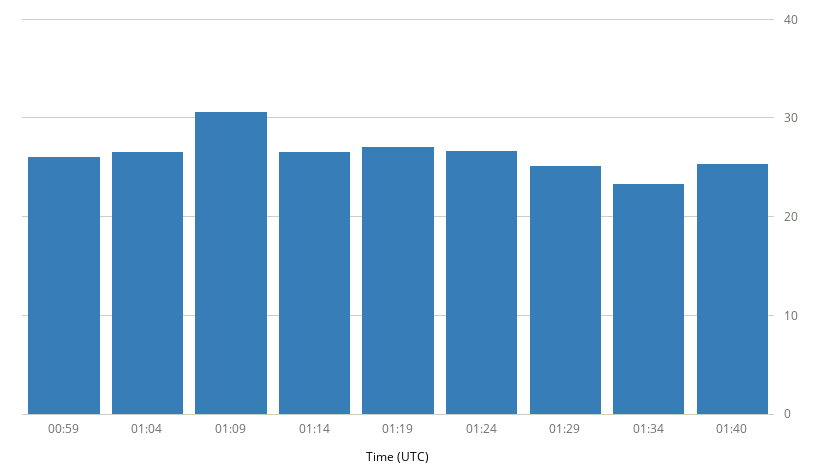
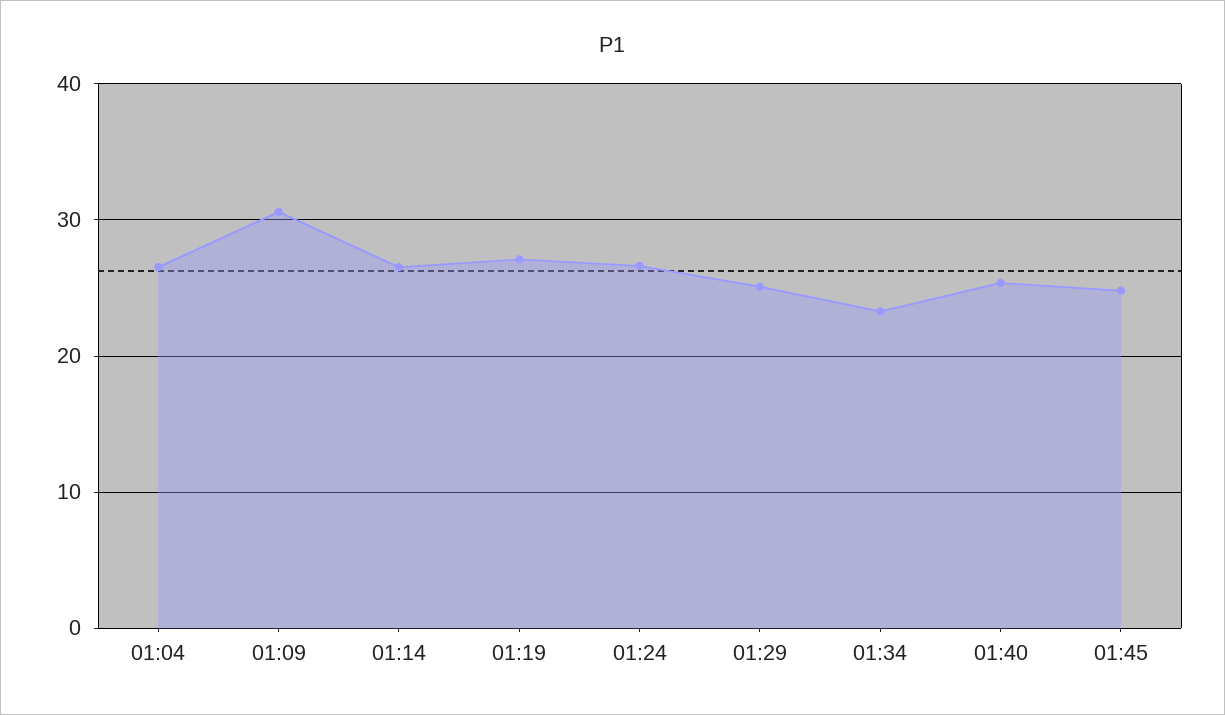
00:59: 26 -> none
01:45: none -> 25

